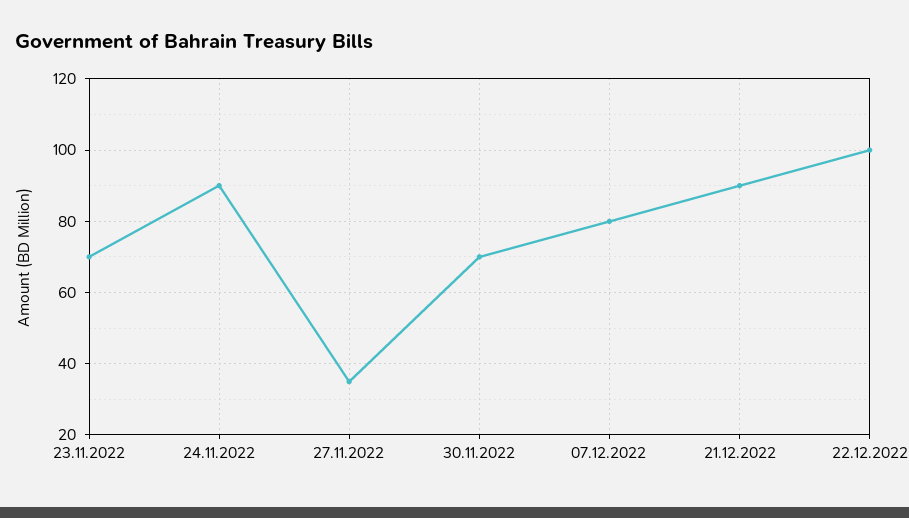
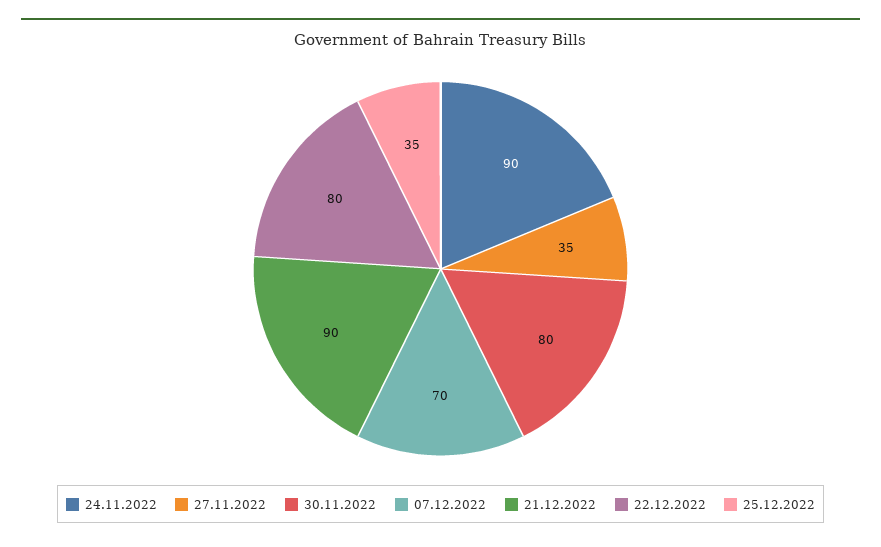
23.11.2022: 70 -> none
30.11.2022: 70 -> 80
07.12.2022: 80 -> 70
22.12.2022: 100 -> 80
25.12.2022: none -> 35

